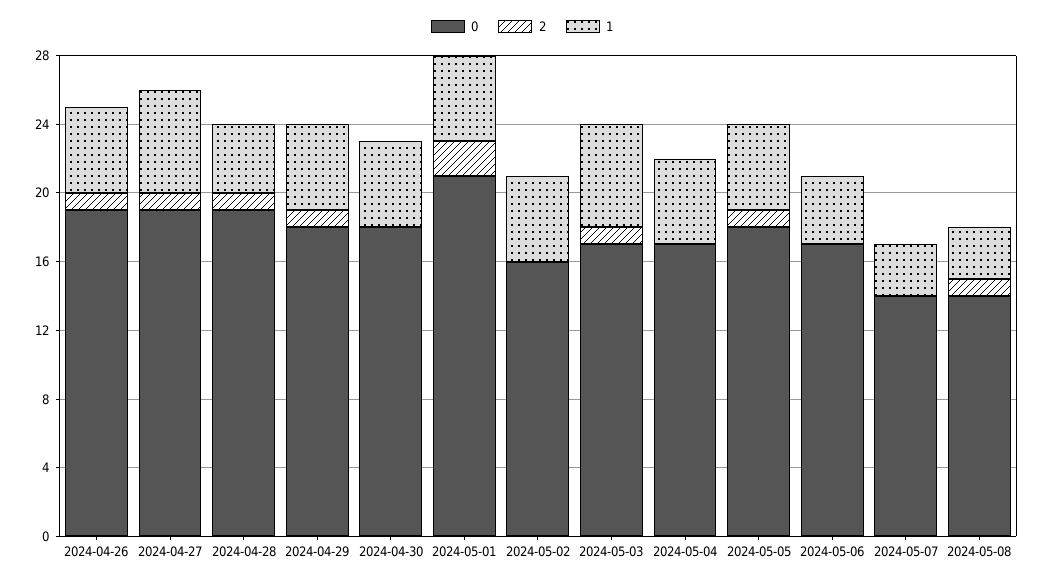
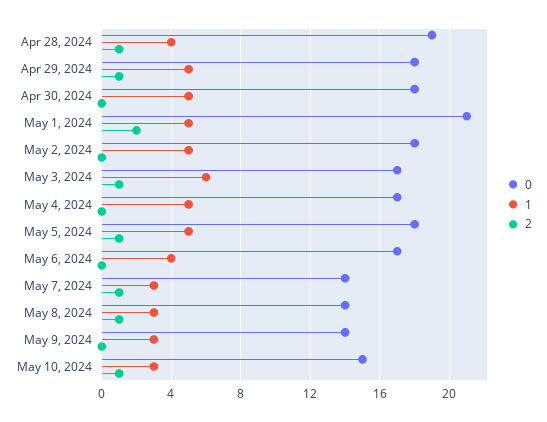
0, 2024-04-26: 19 -> none
2, 2024-04-26: 1 -> none
1, 2024-04-26: 5 -> none
0, 2024-04-27: 19 -> none
2, 2024-04-27: 1 -> none
1, 2024-04-27: 6 -> none
0, 2024-05-02: 16 -> 18
2, 2024-05-07: 0 -> 1
0, May 9, 2024: none -> 14
1, May 9, 2024: none -> 3
2, May 9, 2024: none -> 0
0, May 10, 2024: none -> 15
1, May 10, 2024: none -> 3
2, May 10, 2024: none -> 1

